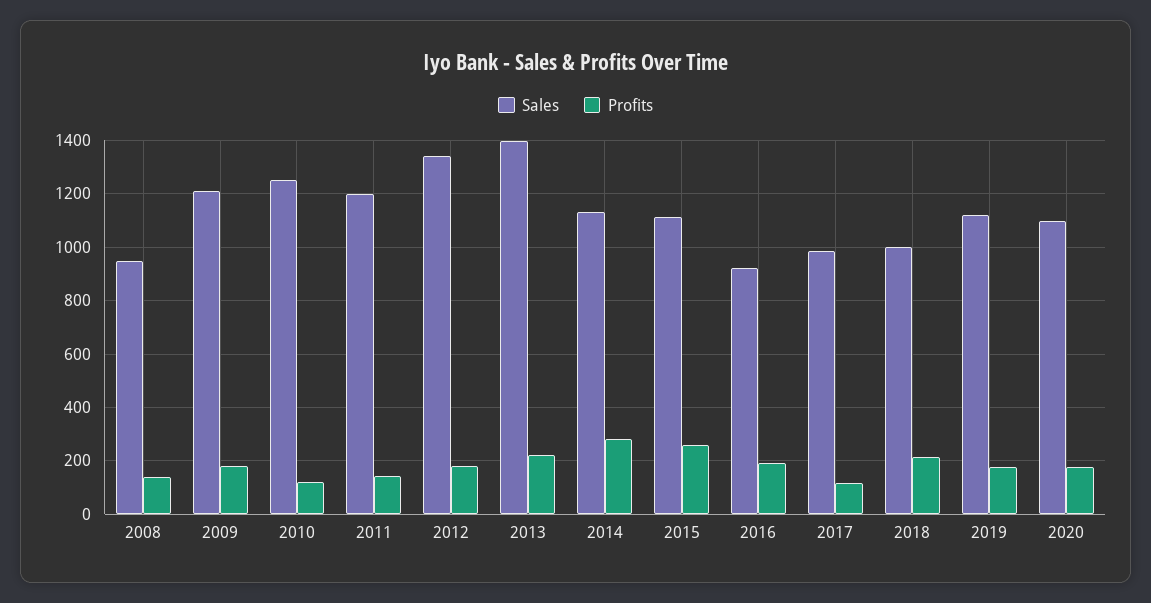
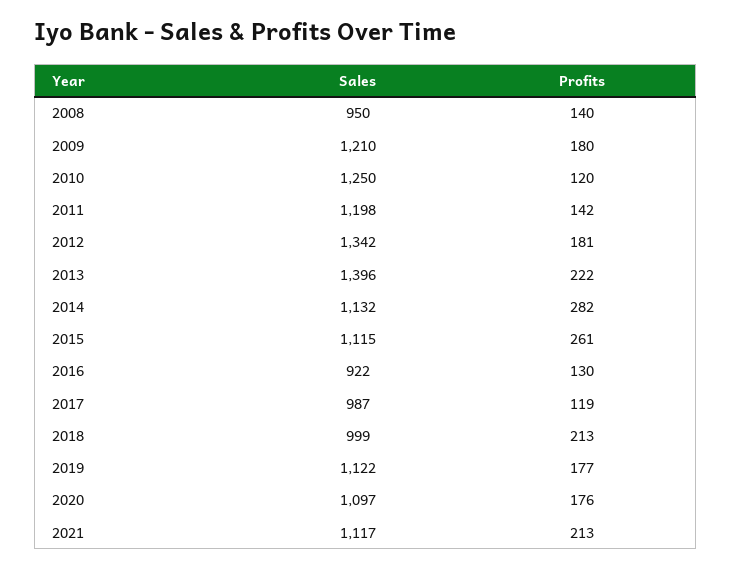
Profits, 2016: 200 -> 130
Sales, 2021: none -> 1117
Profits, 2021: none -> 213

